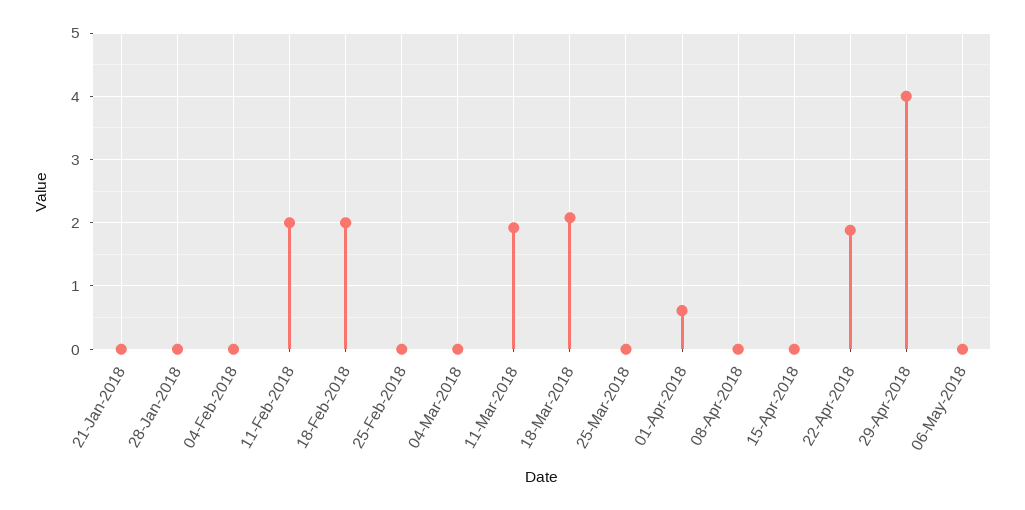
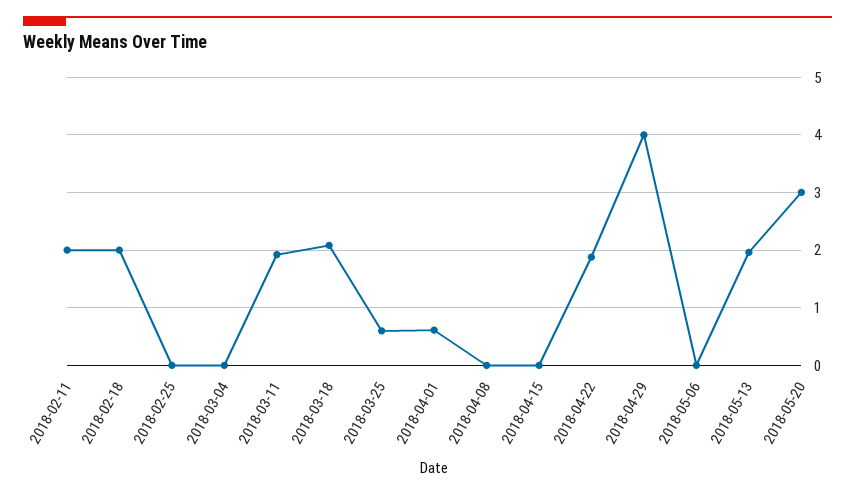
21-Jan-2018: 0 -> none
28-Jan-2018: 0 -> none
04-Feb-2018: 0 -> none
25-Mar-2018: 0 -> 0.6
2018-05-13: none -> 2
2018-05-20: none -> 3

